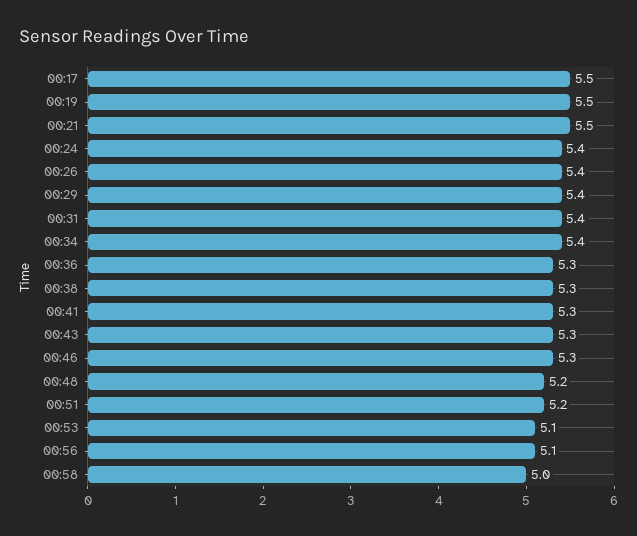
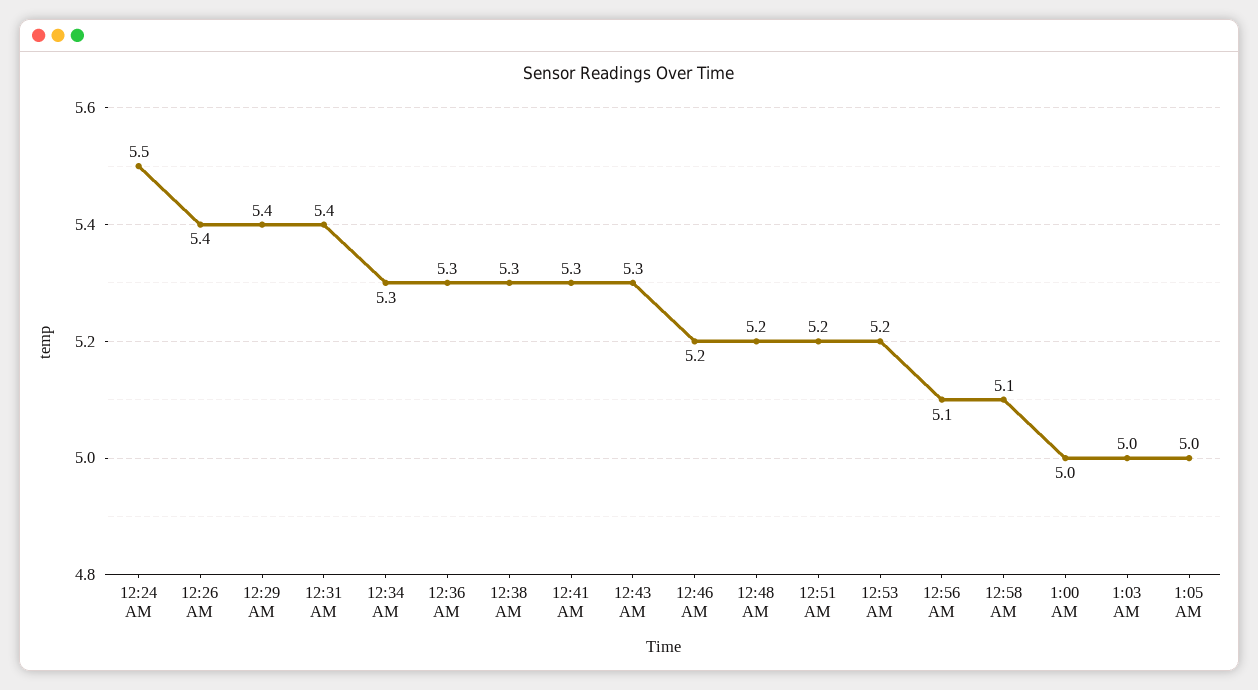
00:17: 5.5 -> none
00:19: 5.5 -> none
00:21: 5.5 -> none
00:24: 5.4 -> 5.5
00:34: 5.4 -> 5.3
00:46: 5.3 -> 5.2
00:53: 5.1 -> 5.2
00:58: 5 -> 5.1
1:00 AM: none -> 5
1:03 AM: none -> 5
1:05 AM: none -> 5

